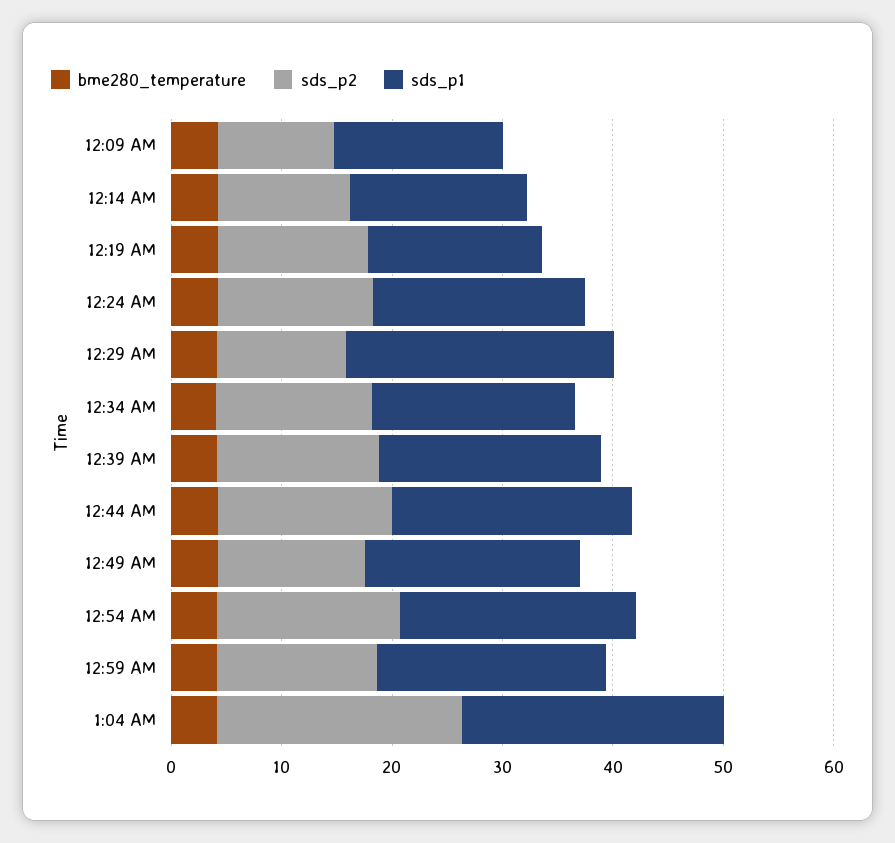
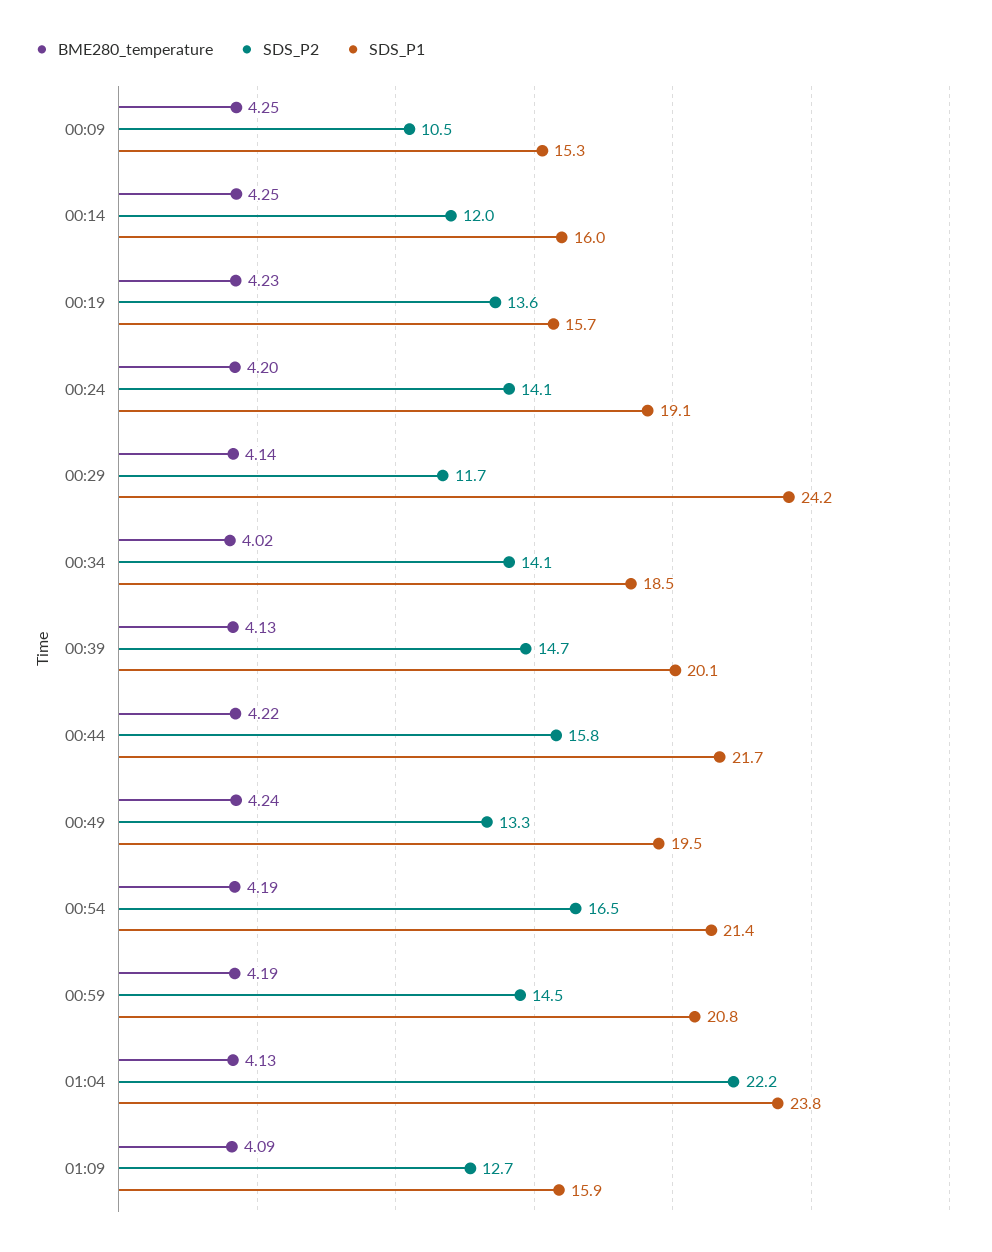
bme280_temperature, 01:09: none -> 4.09
sds_p2, 01:09: none -> 12.7
sds_p1, 01:09: none -> 15.9

